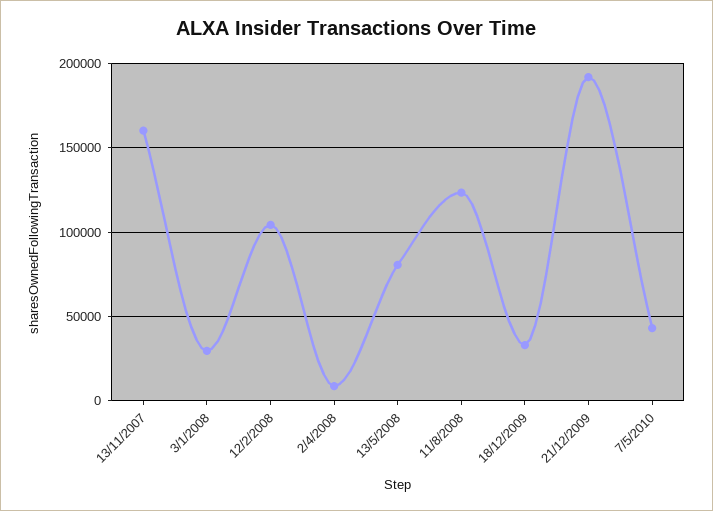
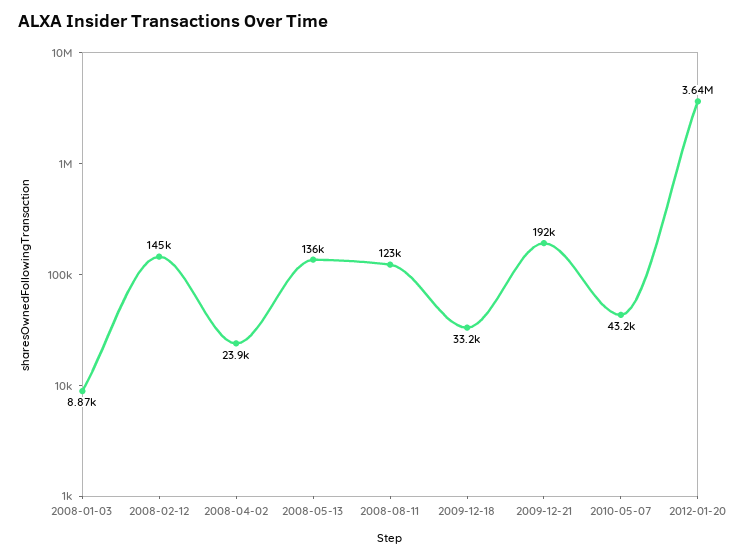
13/11/2007: 160000 -> none
3/1/2008: 30000 -> 8870
12/2/2008: 105000 -> 145000
2/4/2008: 10000 -> 23900
13/5/2008: 80000 -> 136000
2012-01-20: none -> 3640000

